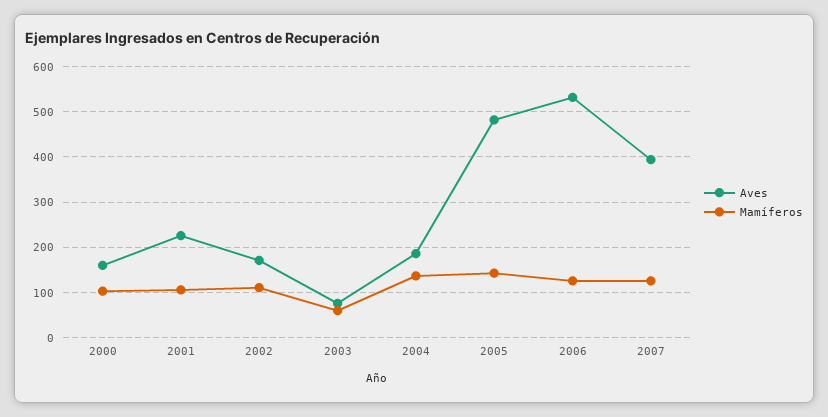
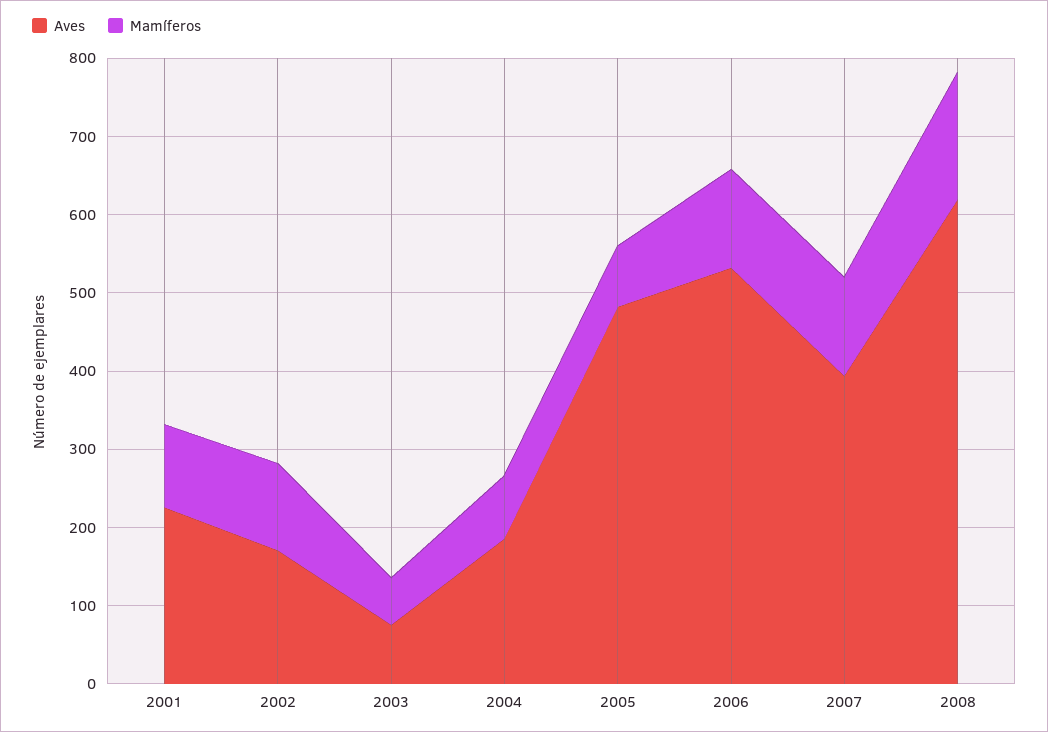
Aves, 2000: 160 -> none
Mamíferos, 2000: 100 -> none
Mamíferos, 2004: 140 -> 80
Mamíferos, 2005: 140 -> 80
Aves, 2008: none -> 620
Mamíferos, 2008: none -> 160

